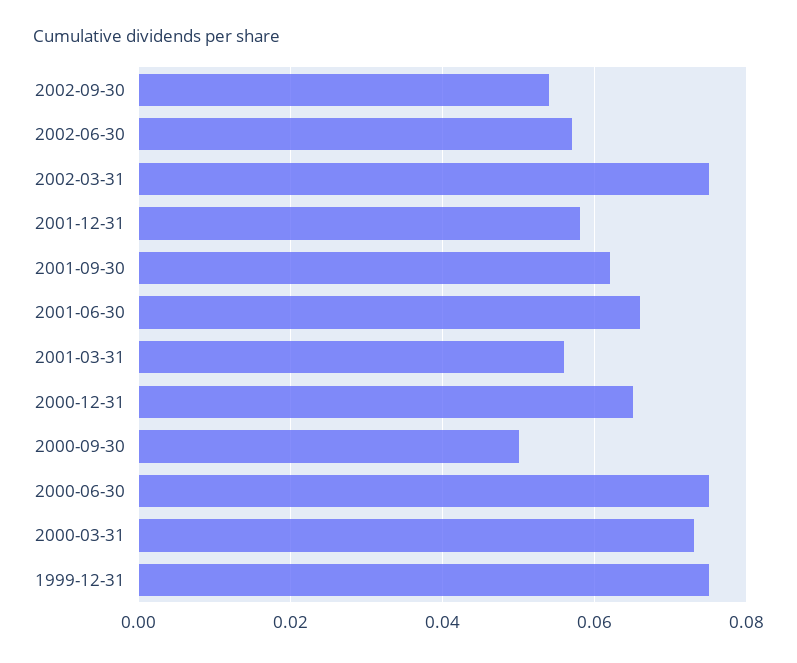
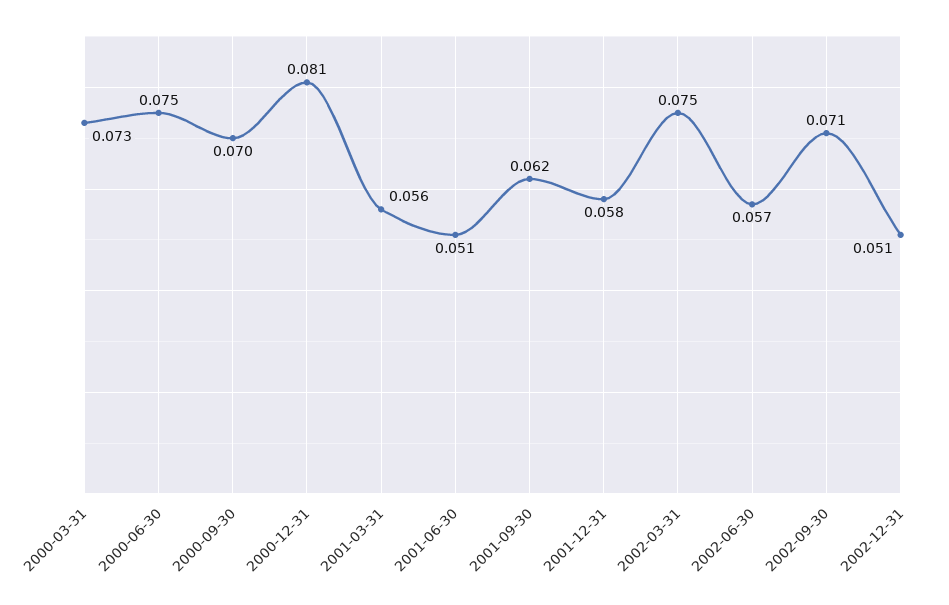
2002-09-30: 0.055 -> 0.071
2001-06-30: 0.065 -> 0.051
2000-12-31: 0.065 -> 0.081
2000-09-30: 0.05 -> 0.07
1999-12-31: 0.075 -> none
2002-12-31: none -> 0.051

